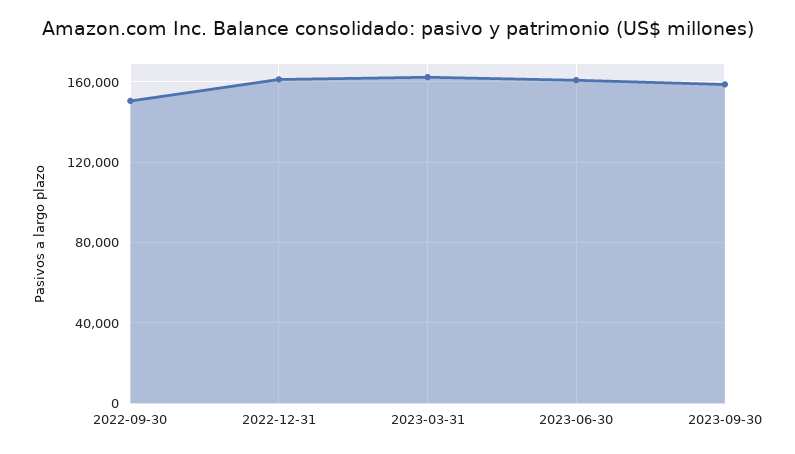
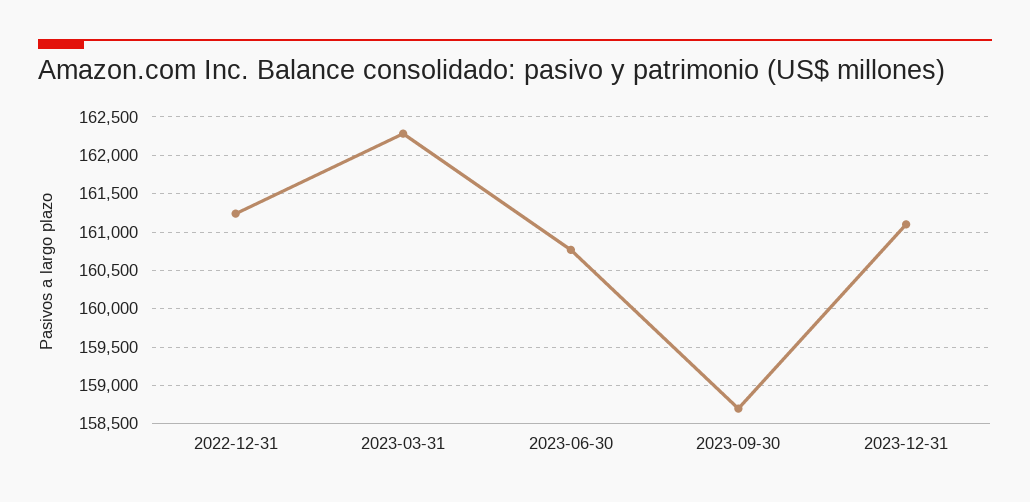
2022-09-30: 150000 -> none
2023-12-31: none -> 161100

